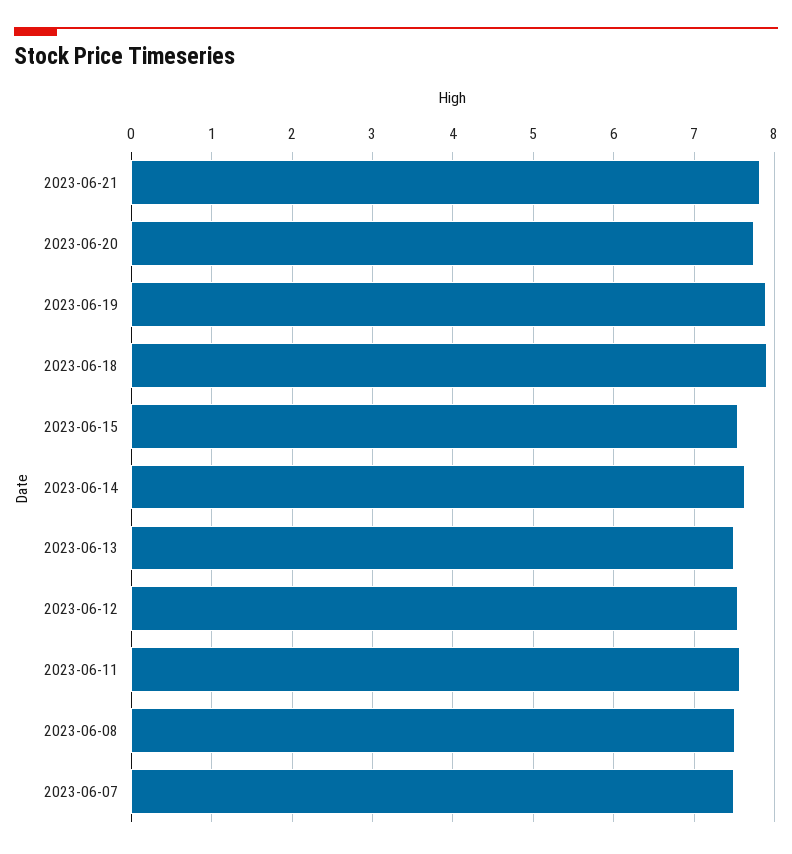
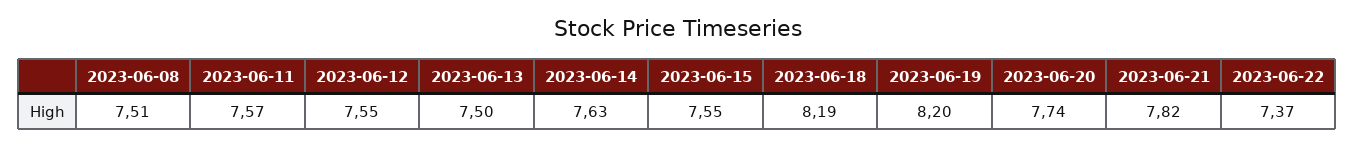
2023-06-19: 7.9 -> 8.2
2023-06-18: 7.9 -> 8.19
2023-06-07: 7.5 -> none
2023-06-22: none -> 7.37

